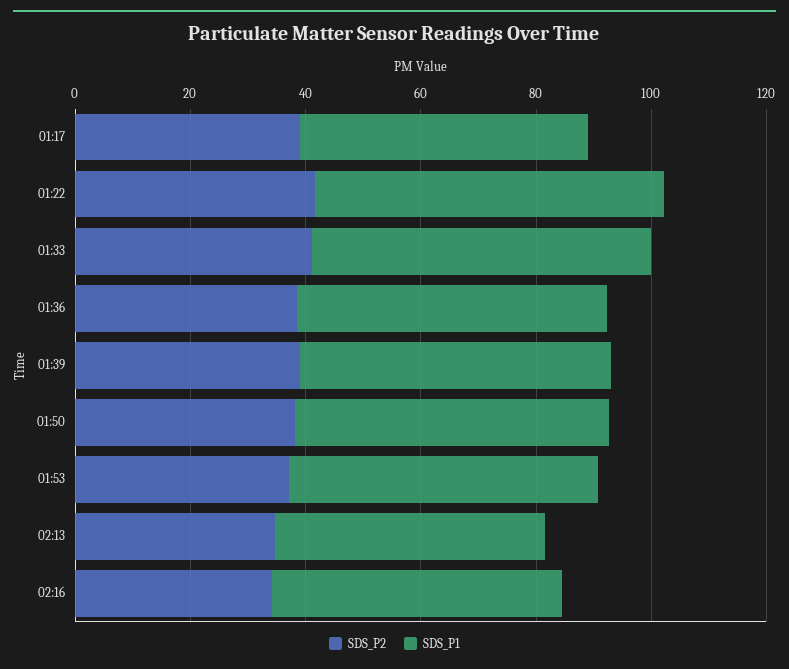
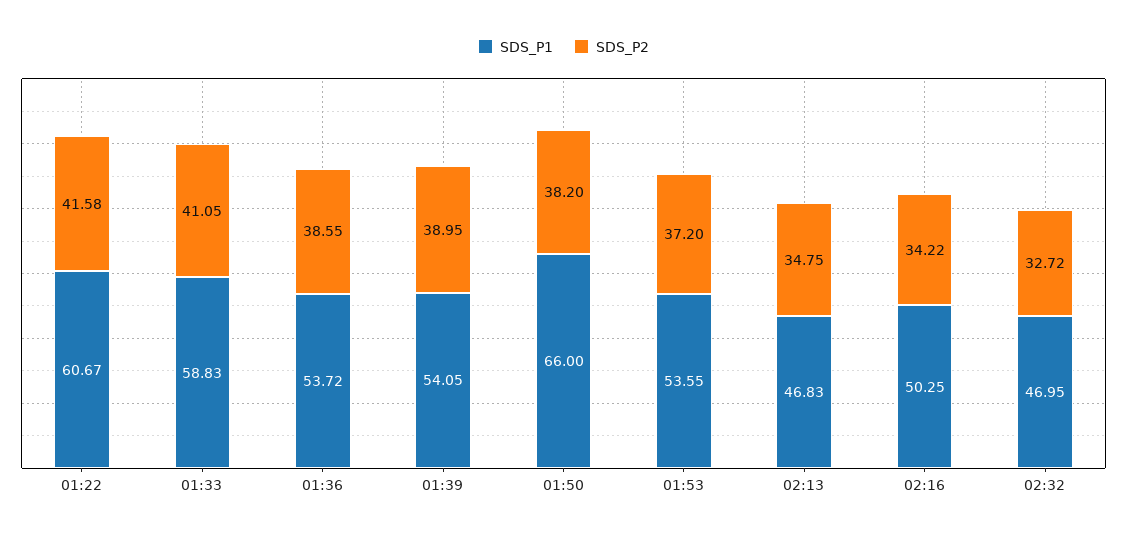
SDS_P2, 01:17: 40 -> none
SDS_P1, 01:17: 50 -> none
SDS_P1, 01:50: 55 -> 66
SDS_P1, 02:32: none -> 46.95
SDS_P2, 02:32: none -> 32.72

